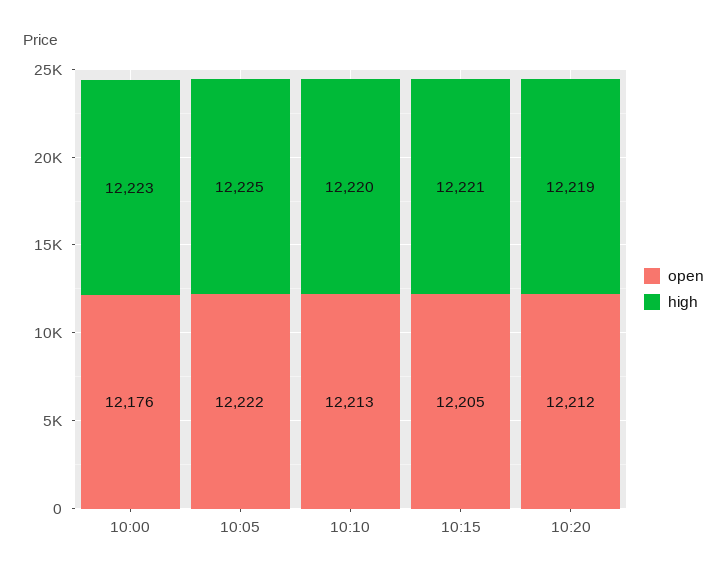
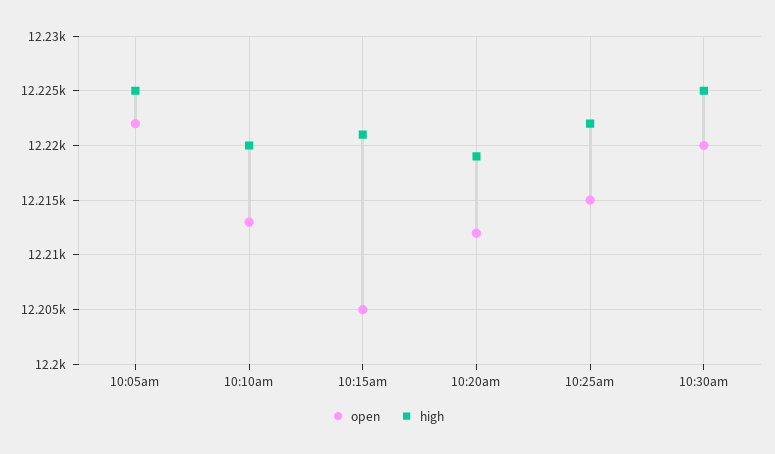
open, 10:00: 12176 -> none
high, 10:00: 12223 -> none
open, 10:25am: none -> 12215
high, 10:25am: none -> 12222
open, 10:30am: none -> 12220
high, 10:30am: none -> 12225

